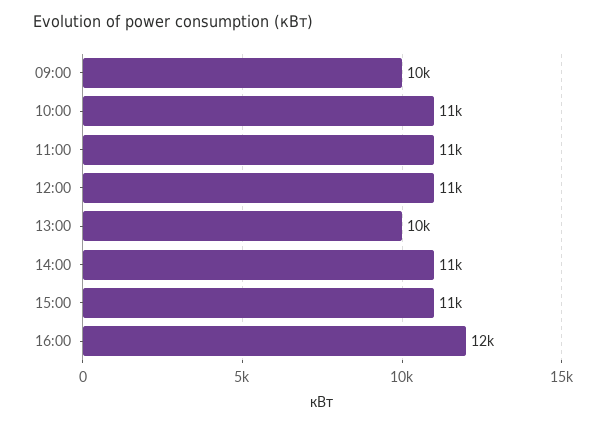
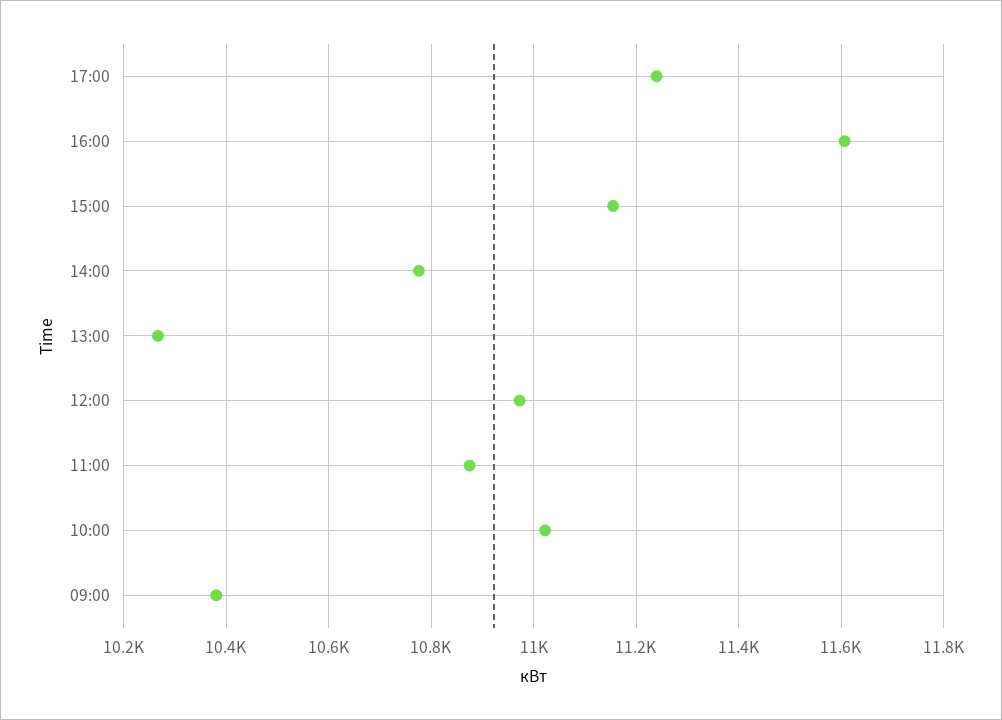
17:00: none -> 11240

